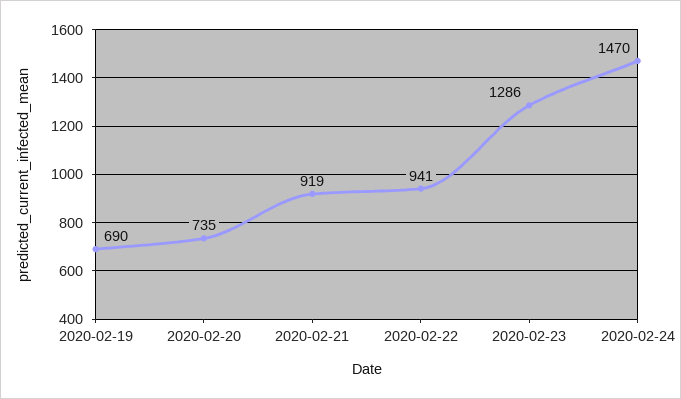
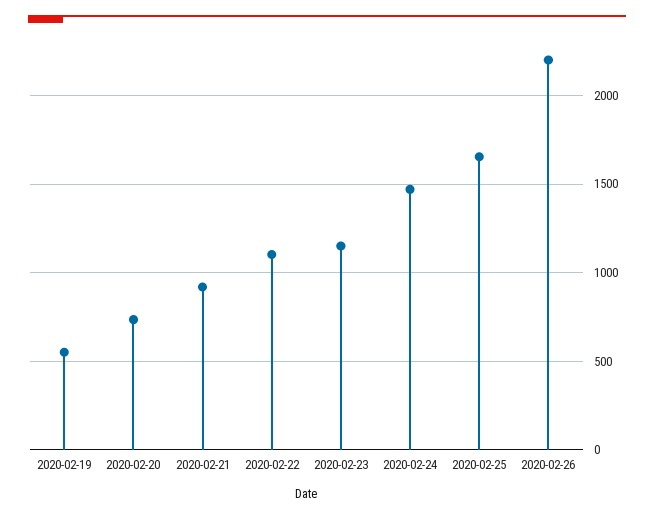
2020-02-19: 690 -> 550
2020-02-22: 941 -> 1100
2020-02-23: 1286 -> 1150
2020-02-25: none -> 1650
2020-02-26: none -> 2200

